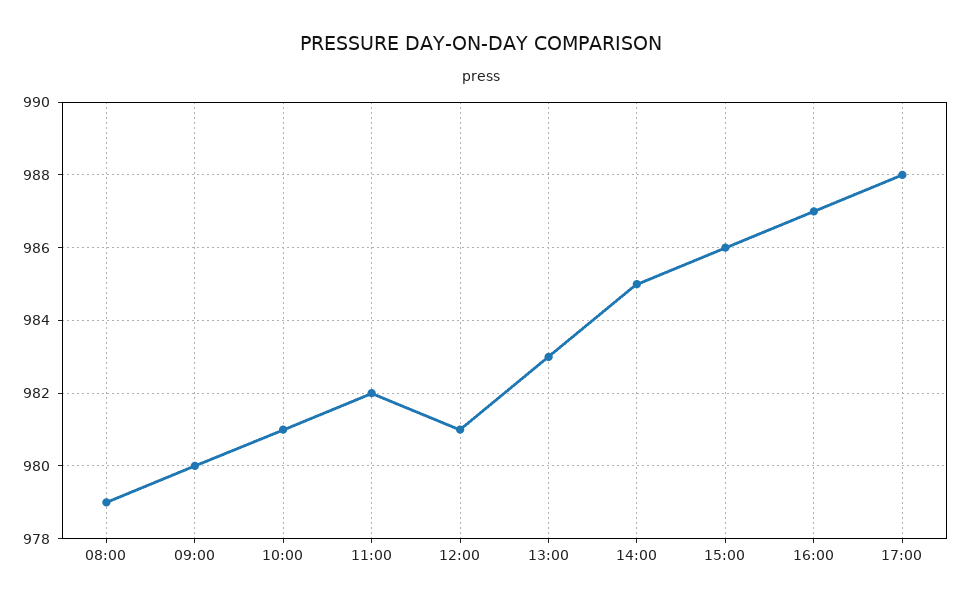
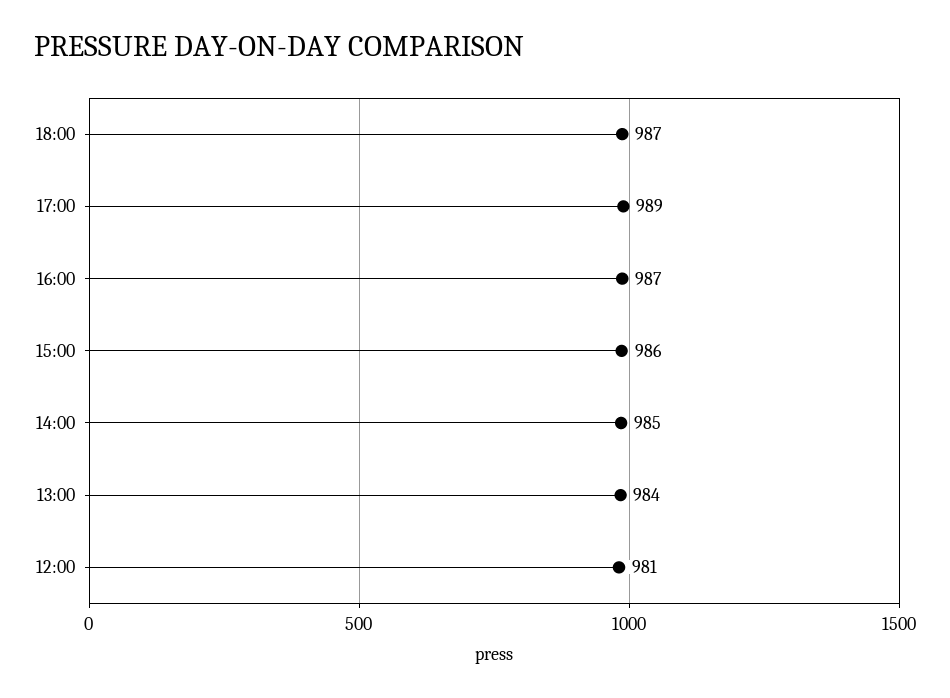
08:00: 979 -> none
09:00: 980 -> none
10:00: 981 -> none
11:00: 982 -> none
13:00: 983 -> 984
17:00: 988 -> 989
18:00: none -> 987

